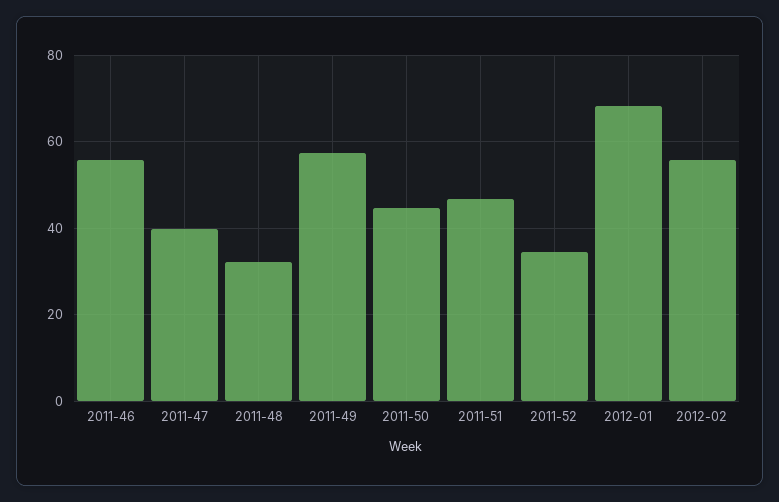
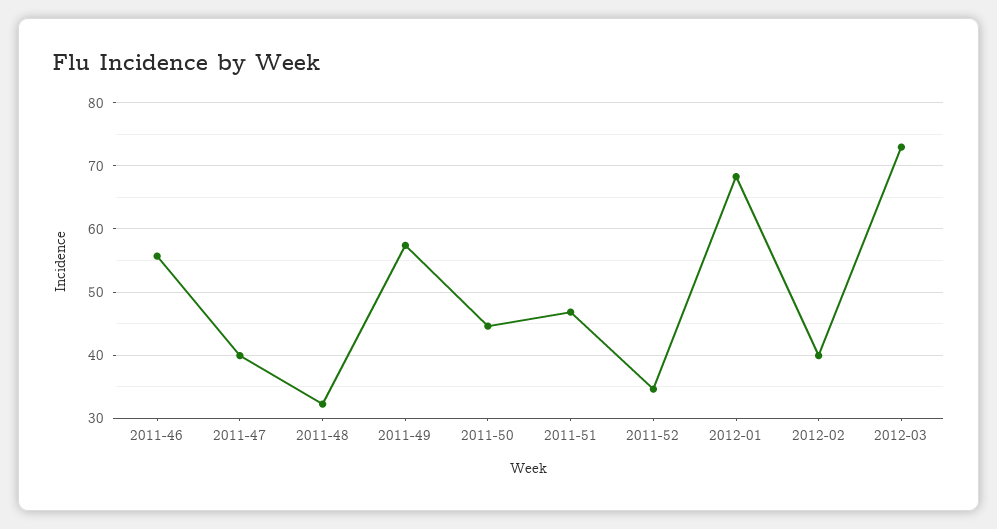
2012-02: 56 -> 40
2012-03: none -> 73

